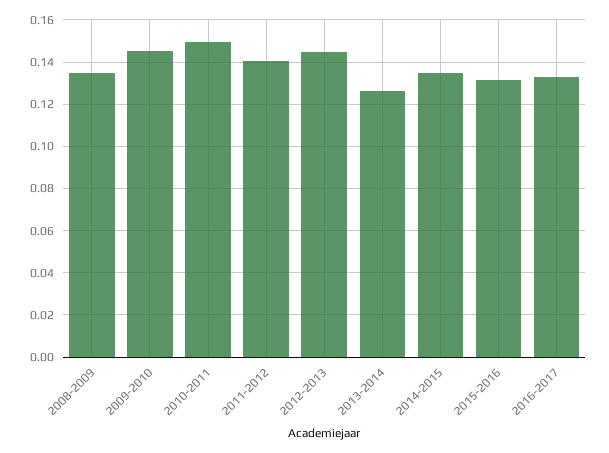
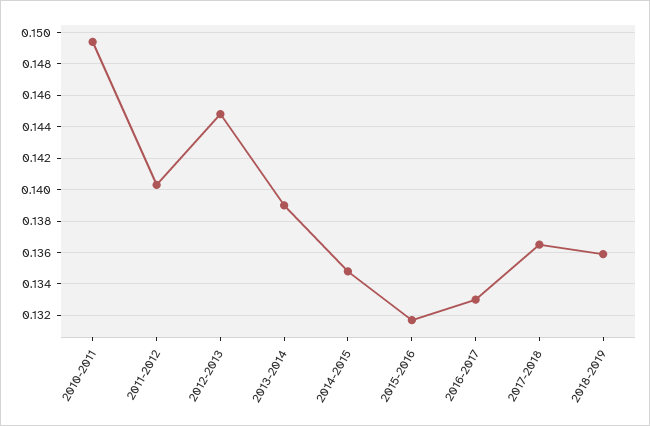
2008-2009: 0.135 -> none
2009-2010: 0.145 -> none
2013-2014: 0.125 -> 0.139
2017-2018: none -> 0.1365
2018-2019: none -> 0.136

